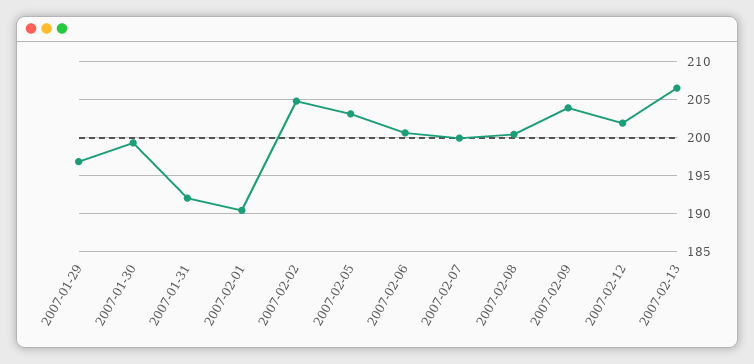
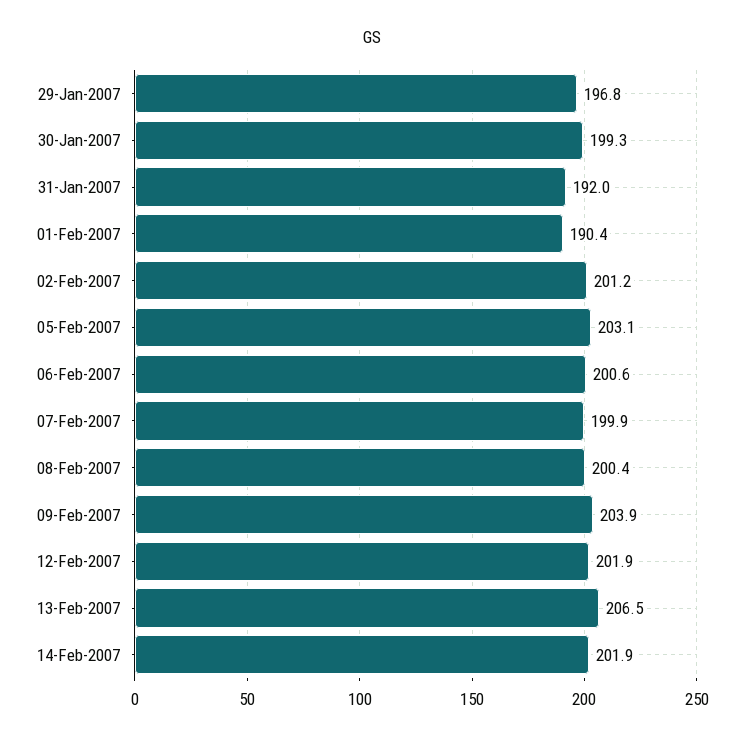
2007-02-02: 205 -> 201.2
14-Feb-2007: none -> 201.9

